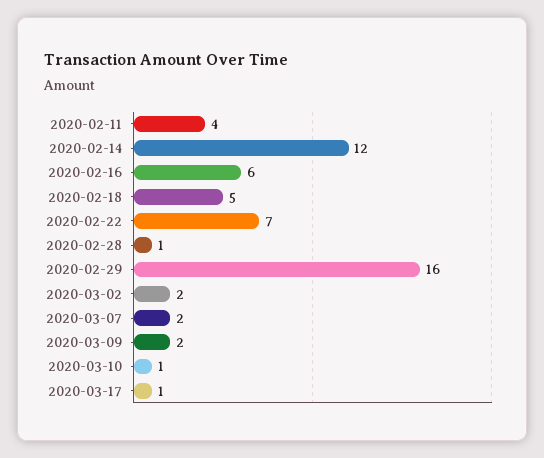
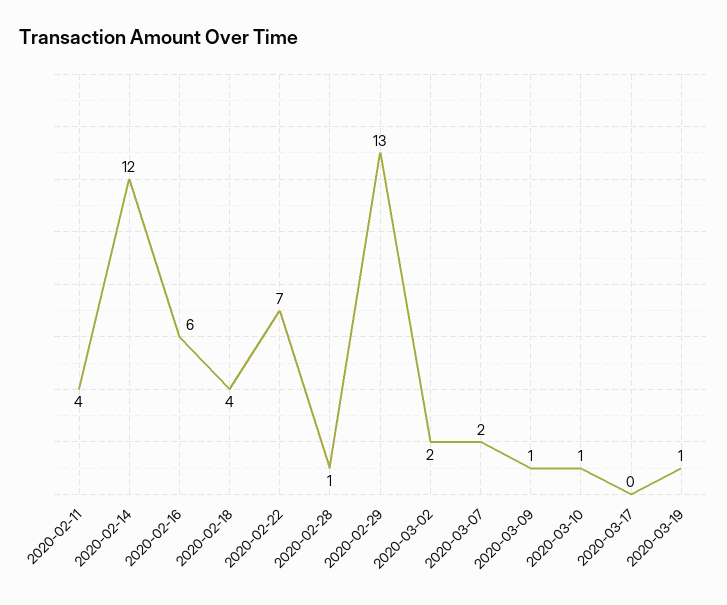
2020-02-18: 5 -> 4
2020-02-29: 16 -> 13
2020-03-09: 2 -> 1
2020-03-17: 1 -> 0
2020-03-19: none -> 1

